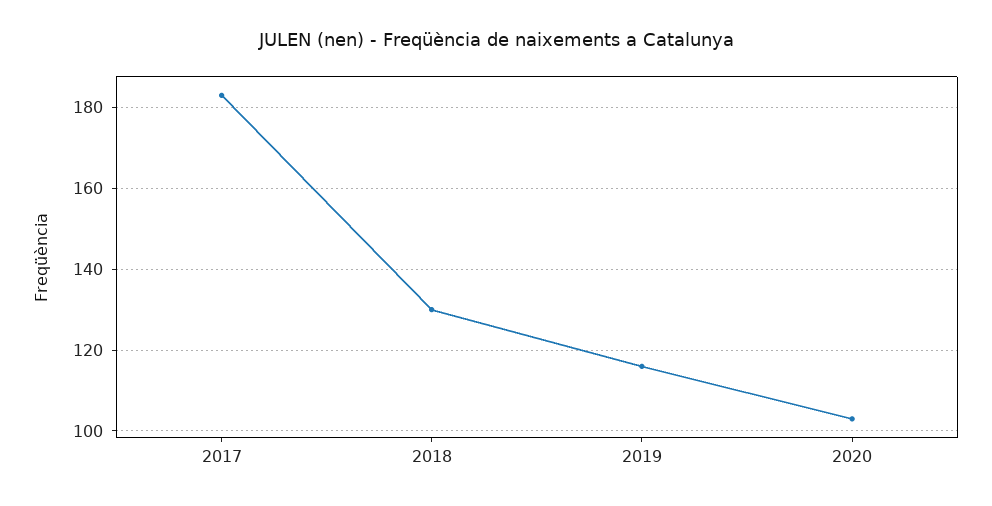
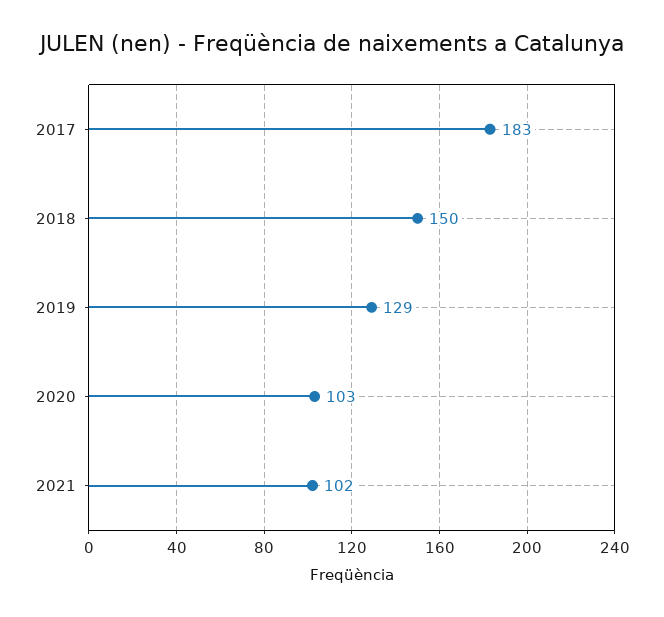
2018: 130 -> 150
2019: 115 -> 129
2021: none -> 102

